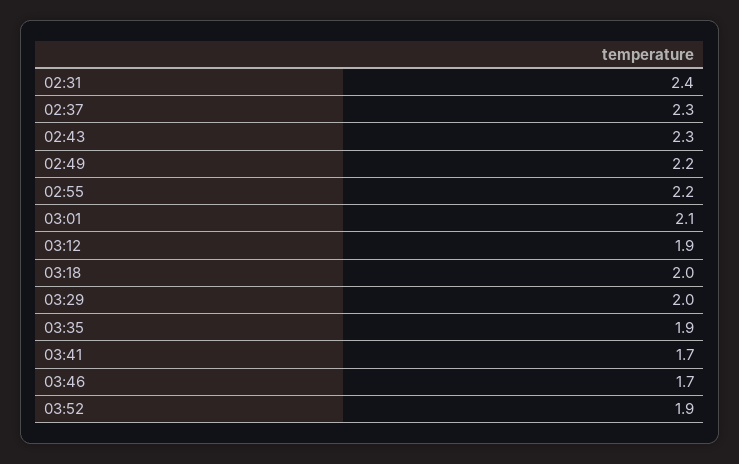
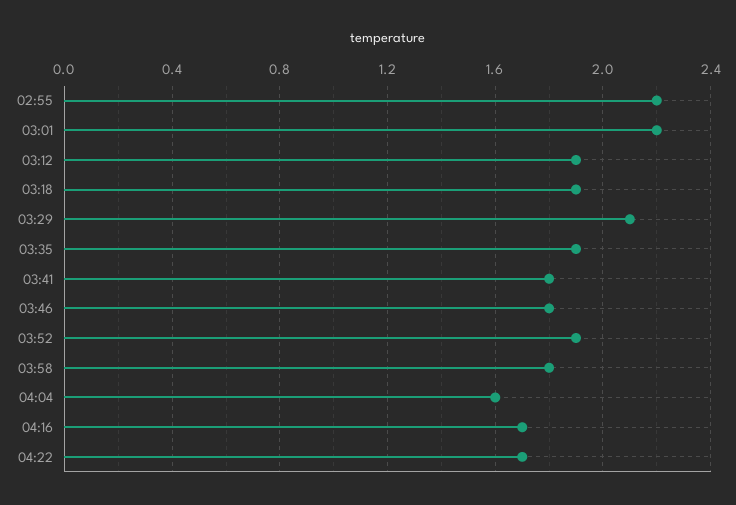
02:31: 2.4 -> none
02:37: 2.3 -> none
02:43: 2.3 -> none
02:49: 2.2 -> none
03:01: 2.1 -> 2.2
03:18: 2 -> 1.9
03:29: 2 -> 2.1
03:41: 1.7 -> 1.8
03:46: 1.7 -> 1.8
03:58: none -> 1.8
04:04: none -> 1.6
04:16: none -> 1.7
04:22: none -> 1.7

